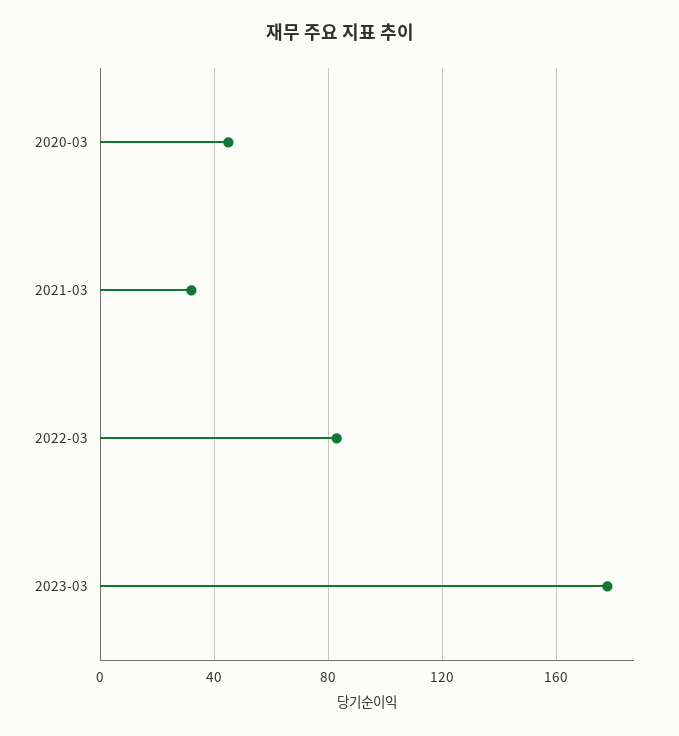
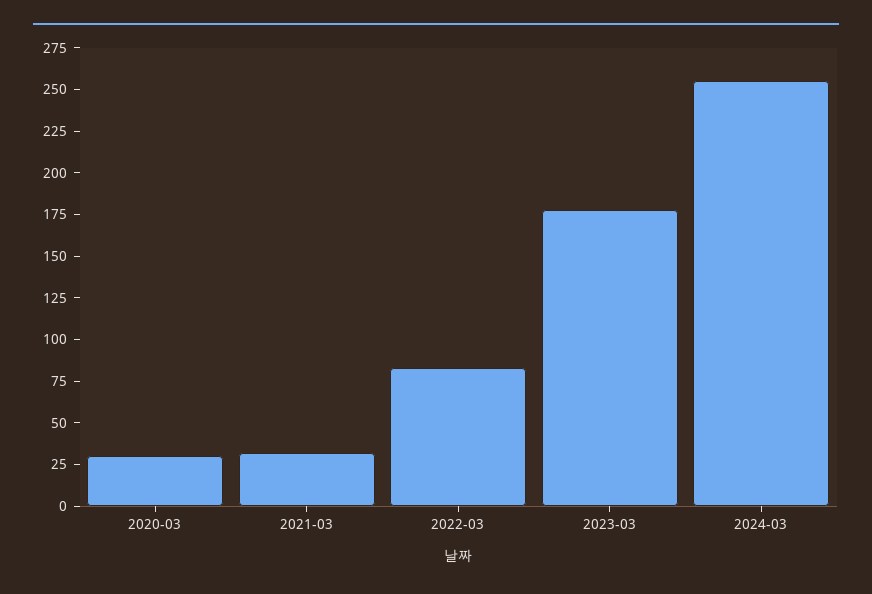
2020-03: 45 -> 30
2024-03: none -> 255

